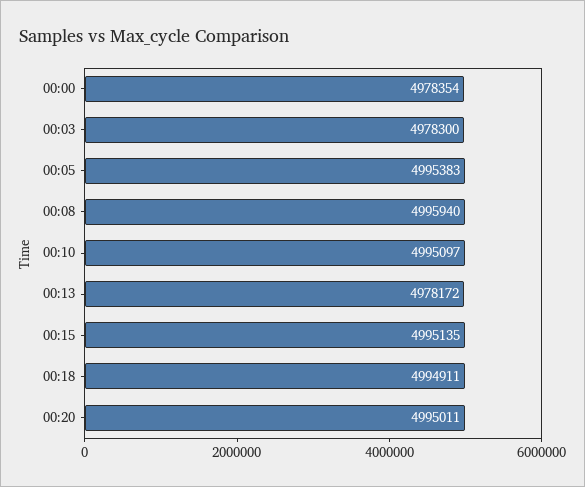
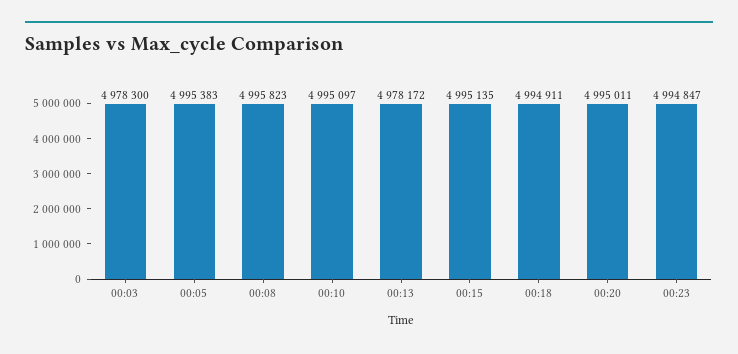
00:00: 4978354 -> none
00:08: 4995940 -> 4995823
00:23: none -> 4994847

